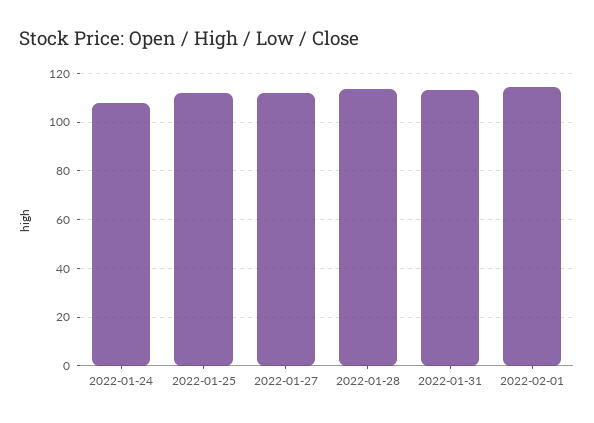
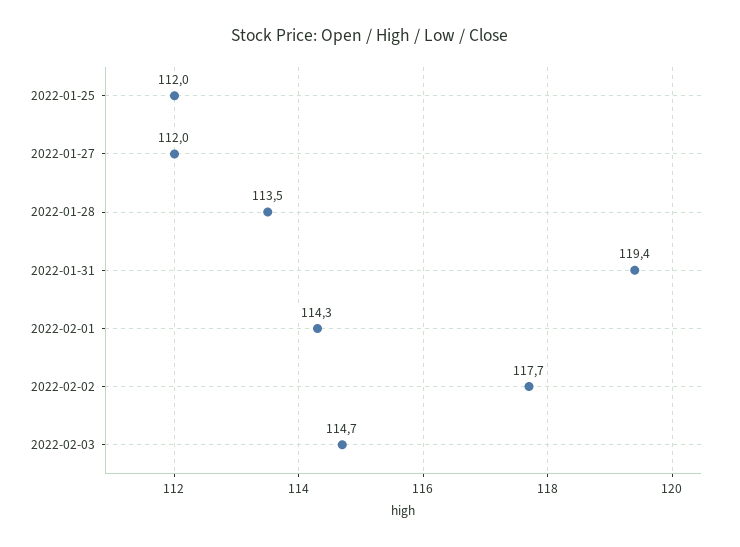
2022-01-24: 107.5 -> none
2022-01-31: 112.5 -> 119.4
2022-02-02: none -> 117.7
2022-02-03: none -> 114.7

